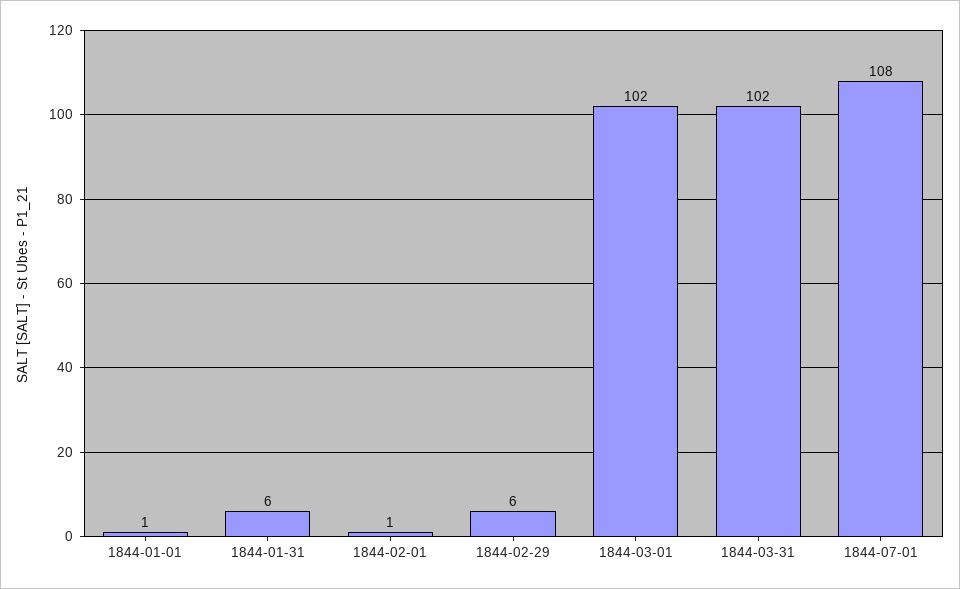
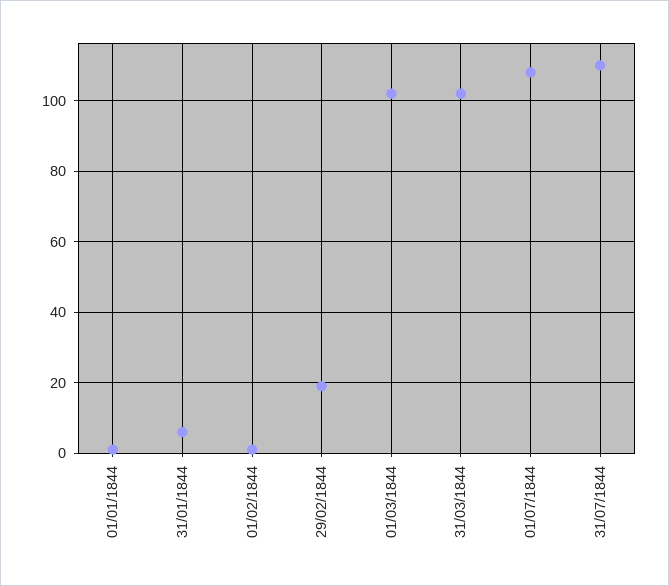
1844-02-29: 6 -> 20
31/07/1844: none -> 110

